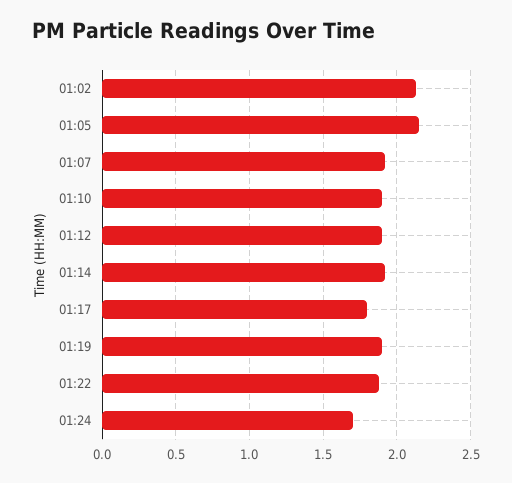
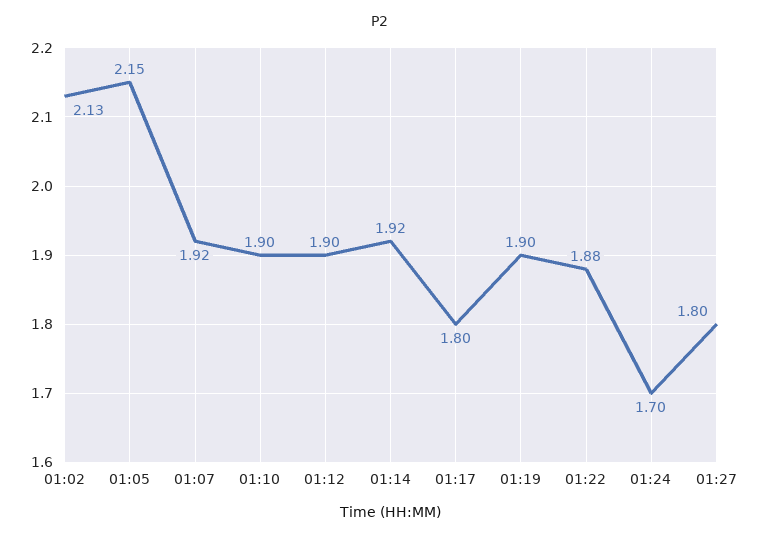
01:27: none -> 1.8

